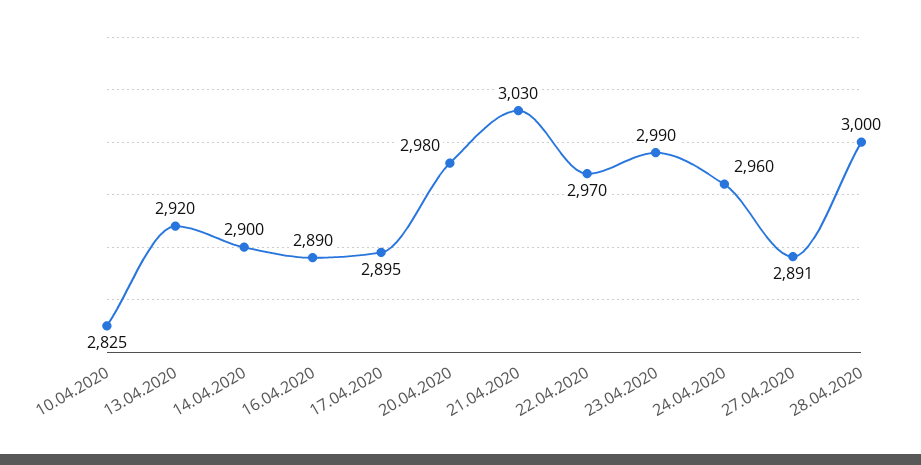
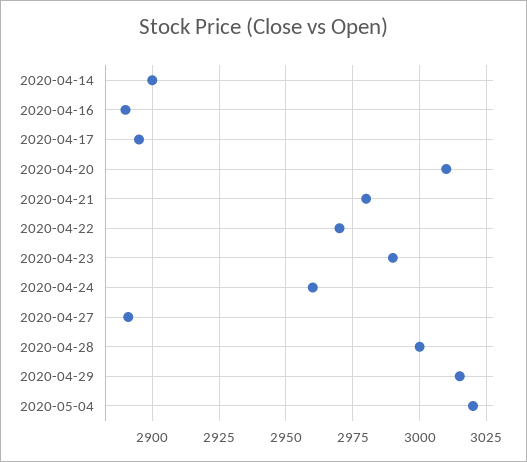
10.04.2020: 2825 -> none
13.04.2020: 2920 -> none
20.04.2020: 2980 -> 3010
21.04.2020: 3030 -> 2980
2020-04-29: none -> 3015
2020-05-04: none -> 3020

